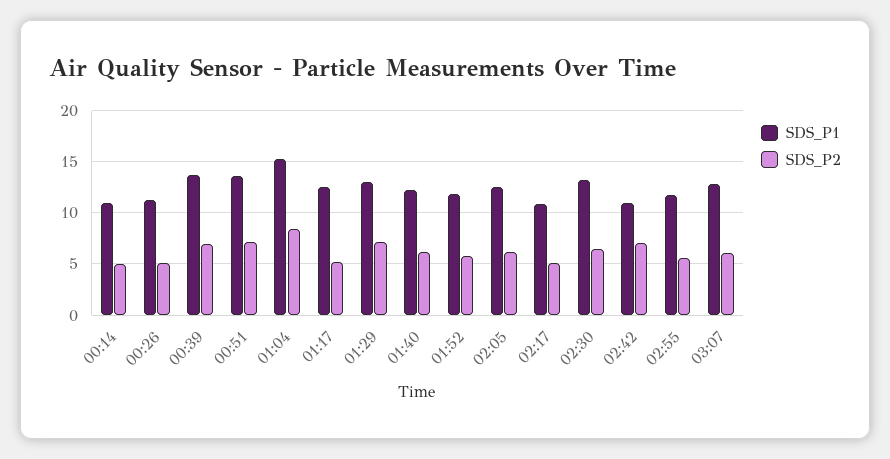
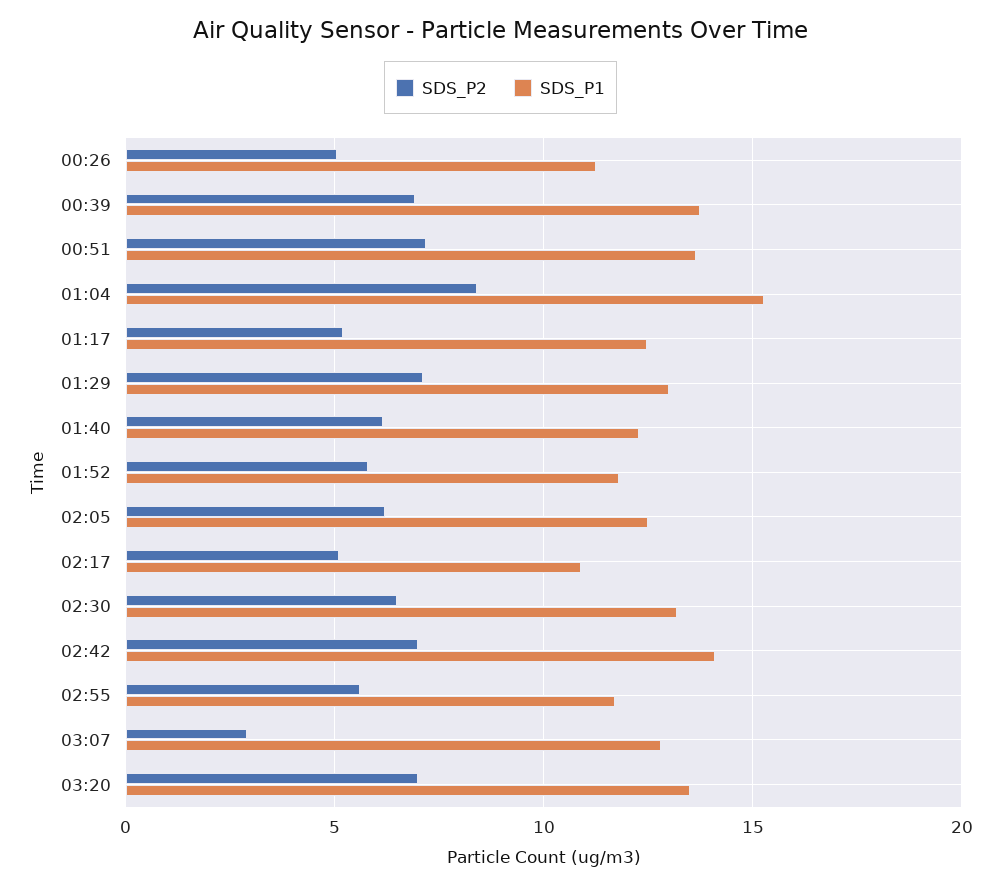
SDS_P1, 00:14: 11 -> none
SDS_P2, 00:14: 5 -> none
SDS_P1, 02:42: 11 -> 14
SDS_P2, 03:07: 6 -> 3
SDS_P2, 03:20: none -> 7
SDS_P1, 03:20: none -> 13.5

